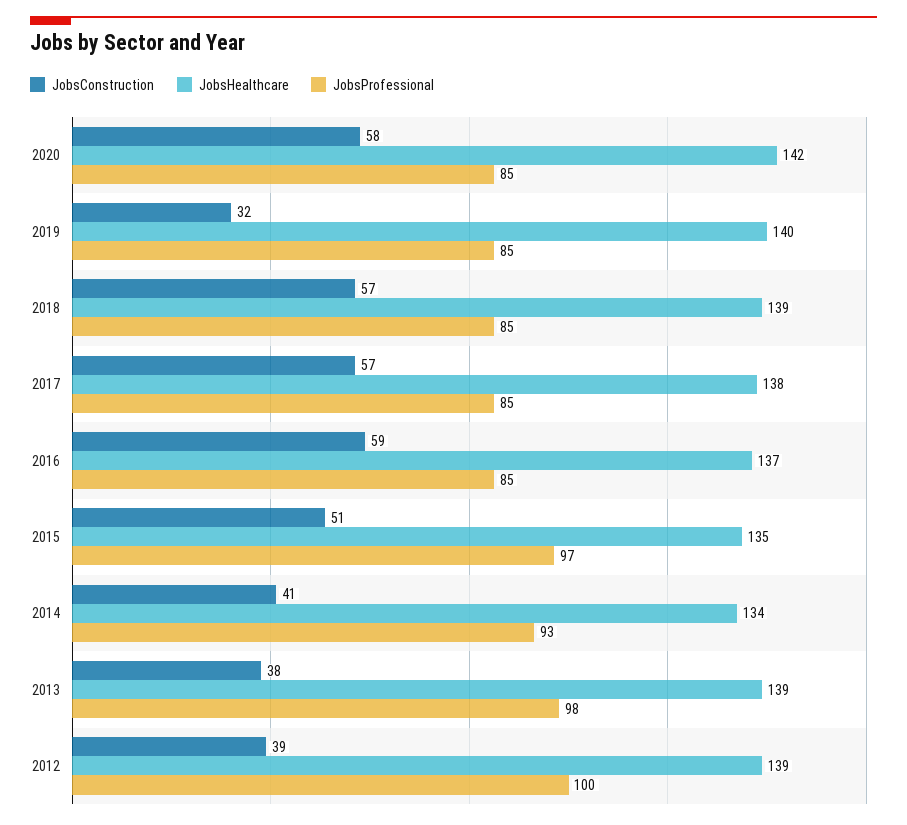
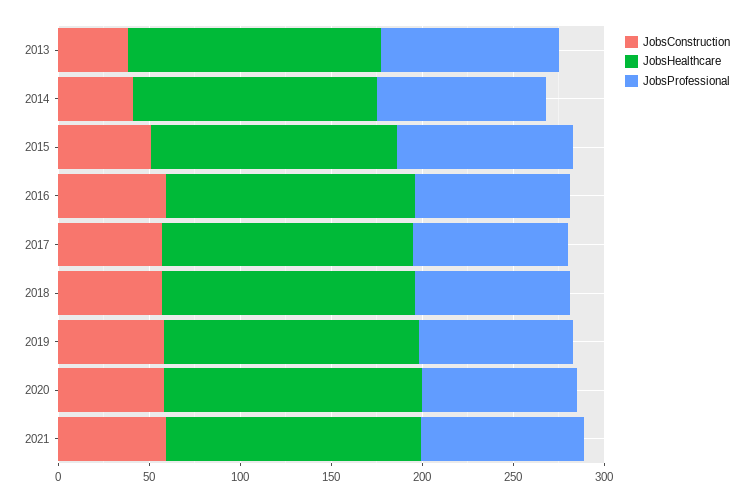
JobsConstruction, 2019: 32 -> 60
JobsConstruction, 2012: 39 -> none
JobsHealthcare, 2012: 139 -> none
JobsProfessional, 2012: 100 -> none
JobsConstruction, 2021: none -> 60
JobsHealthcare, 2021: none -> 140
JobsProfessional, 2021: none -> 90

